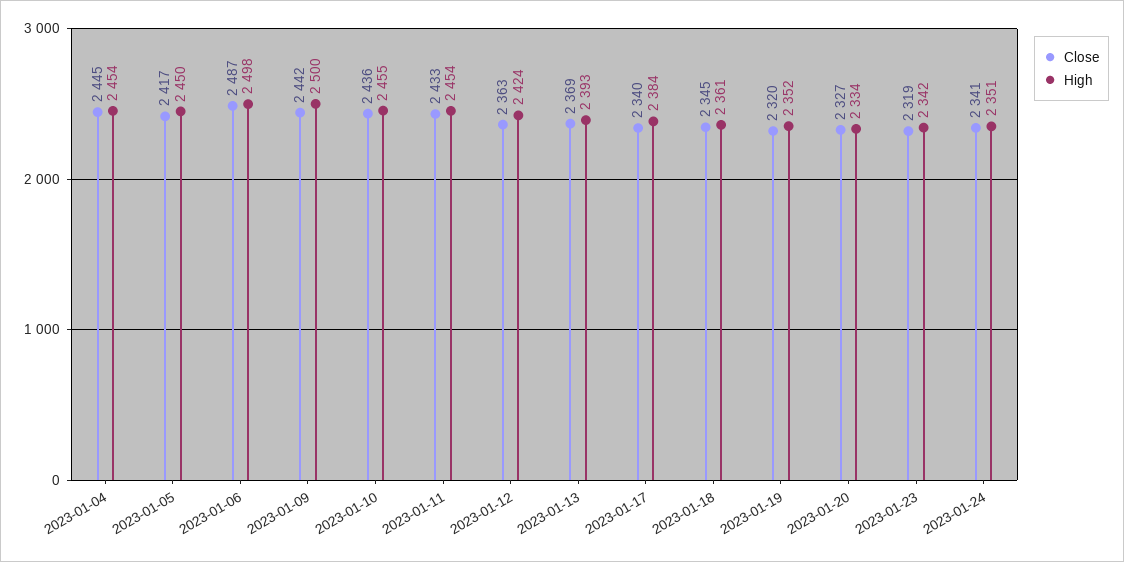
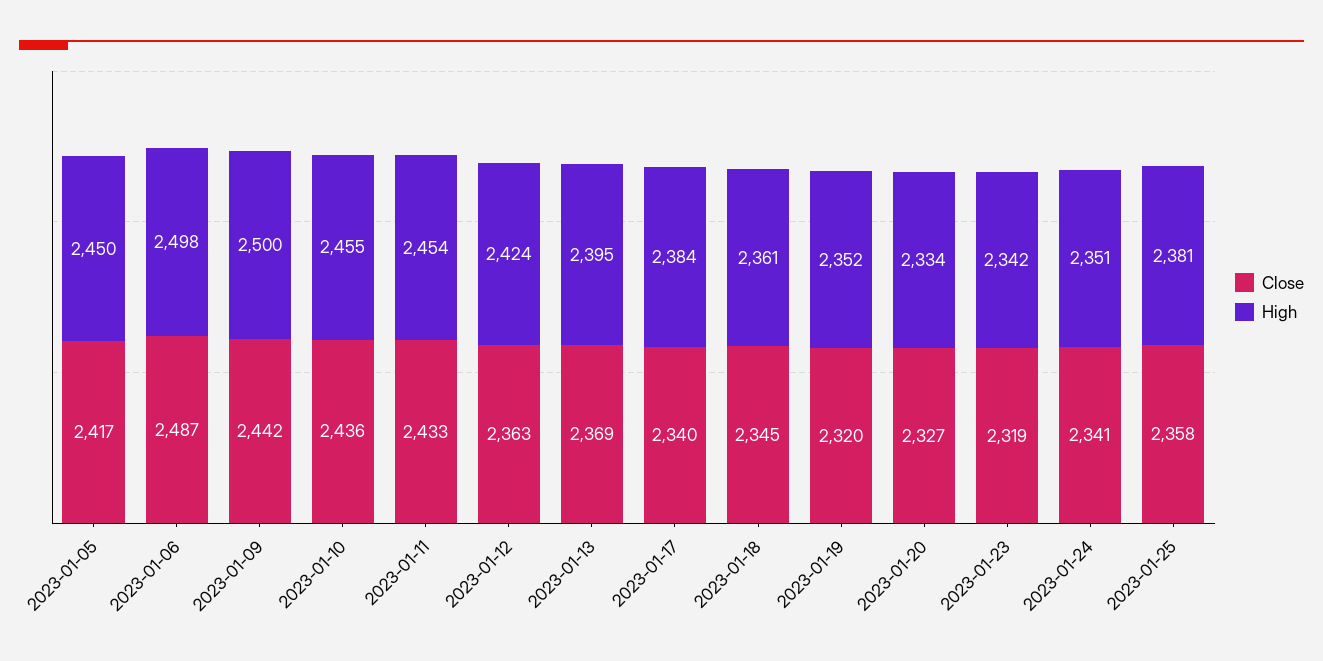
Close, 2023-01-04: 2445 -> none
High, 2023-01-04: 2454 -> none
High, 2023-01-13: 2393 -> 2395
Close, 2023-01-25: none -> 2358
High, 2023-01-25: none -> 2381

